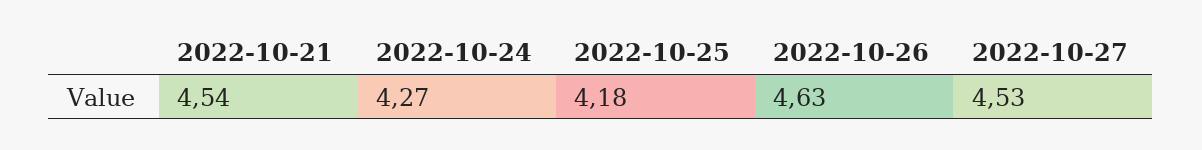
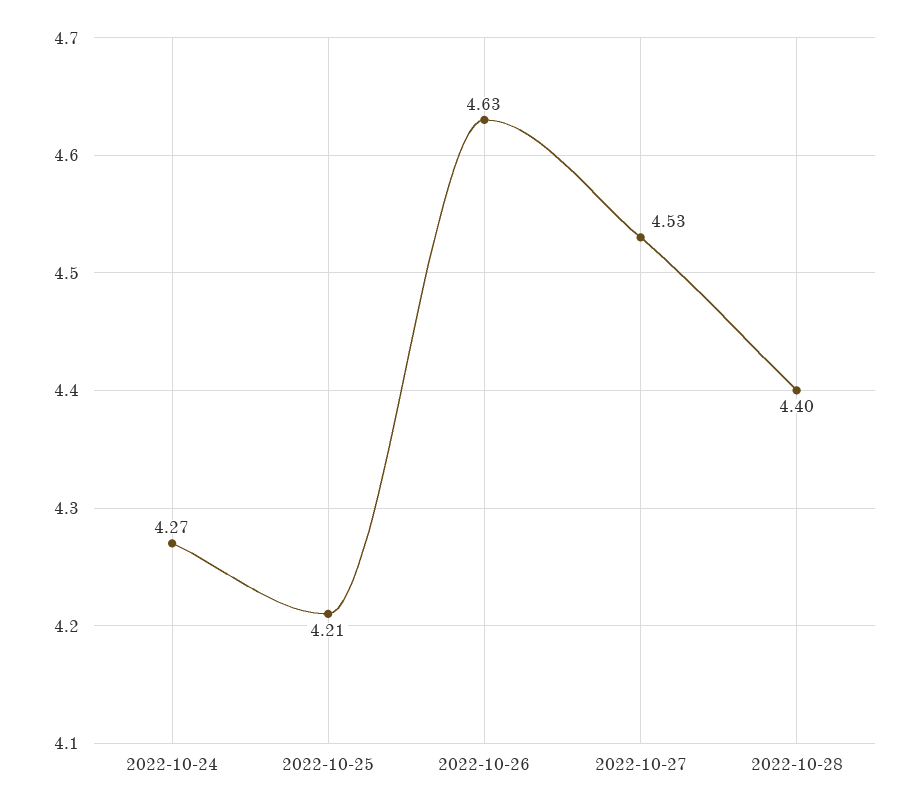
2022-10-21: 4.54 -> none
2022-10-25: 4.18 -> 4.21
2022-10-28: none -> 4.4

